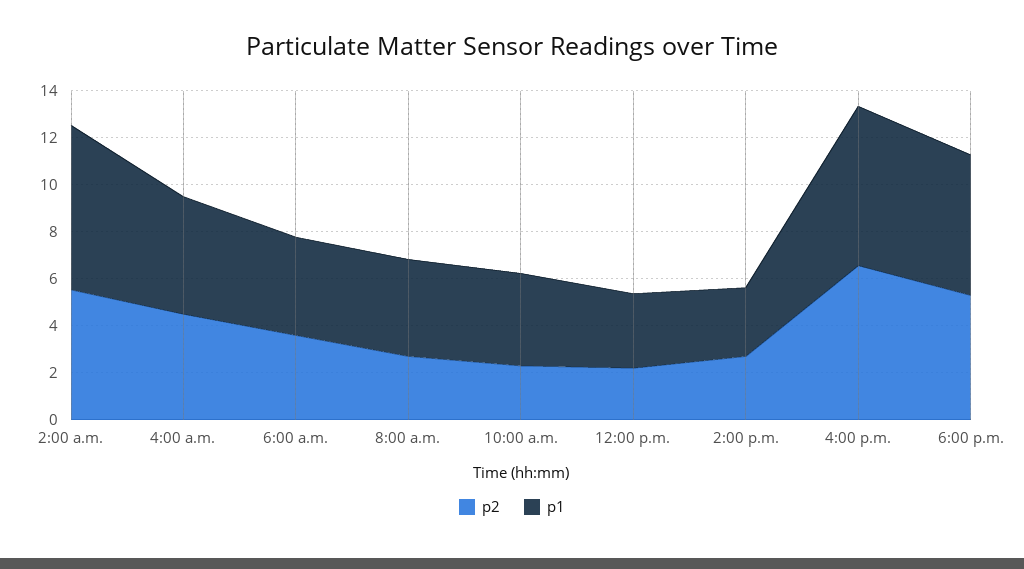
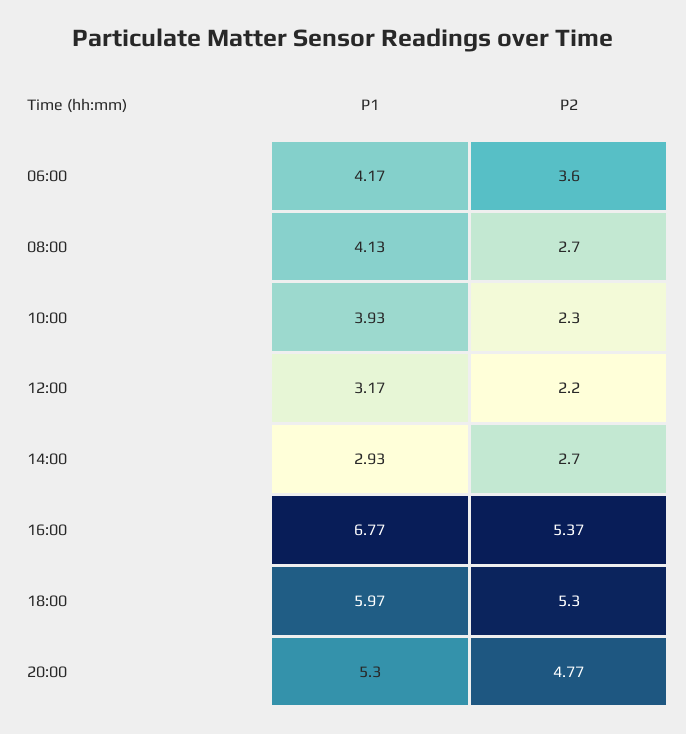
p2, 2:00 a.m.: 5.5 -> none
p1, 2:00 a.m.: 7 -> none
p2, 4:00 a.m.: 4.5 -> none
p1, 4:00 a.m.: 5 -> none
p2, 4:00 p.m.: 6.5 -> 5.37
p1, 20:00: none -> 5.3
p2, 20:00: none -> 4.77

